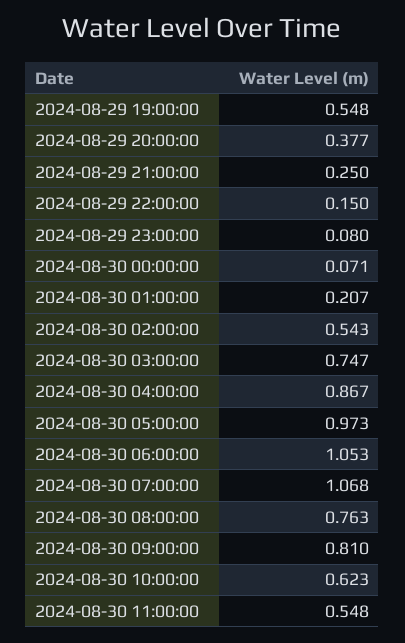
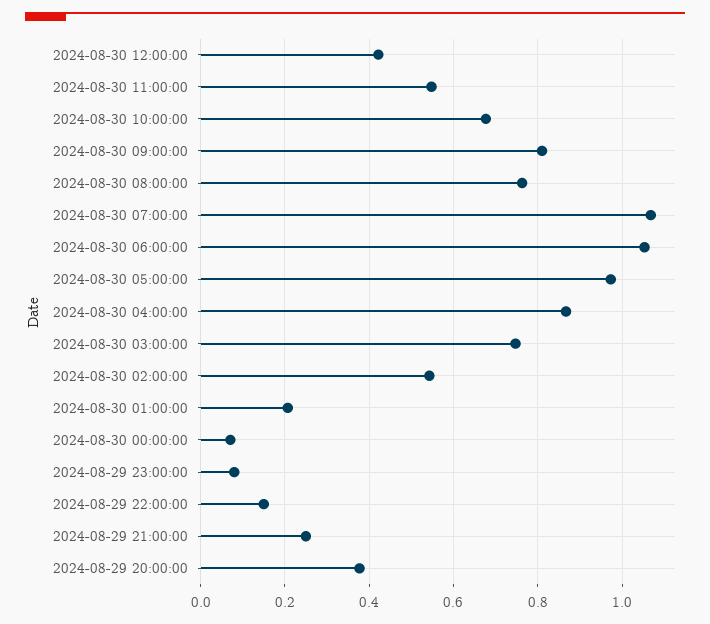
2024-08-29 19:00:00: 0.548 -> none
2024-08-30 10:00:00: 0.623 -> 0.68
2024-08-30 12:00:00: none -> 0.42

